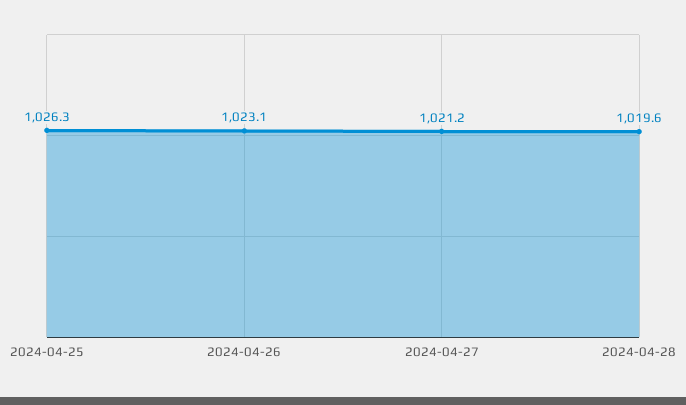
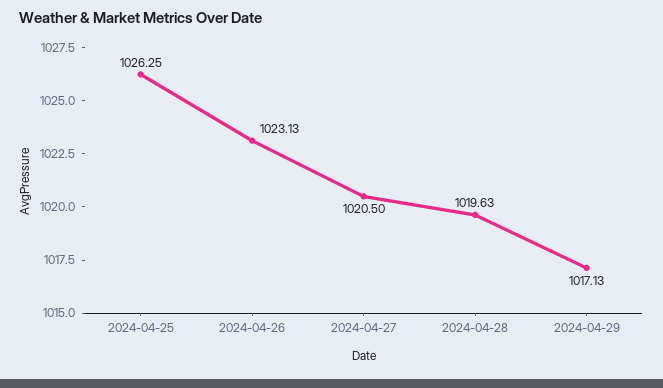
2024-04-27: 1021.2 -> 1020.5
2024-04-29: none -> 1017.13

